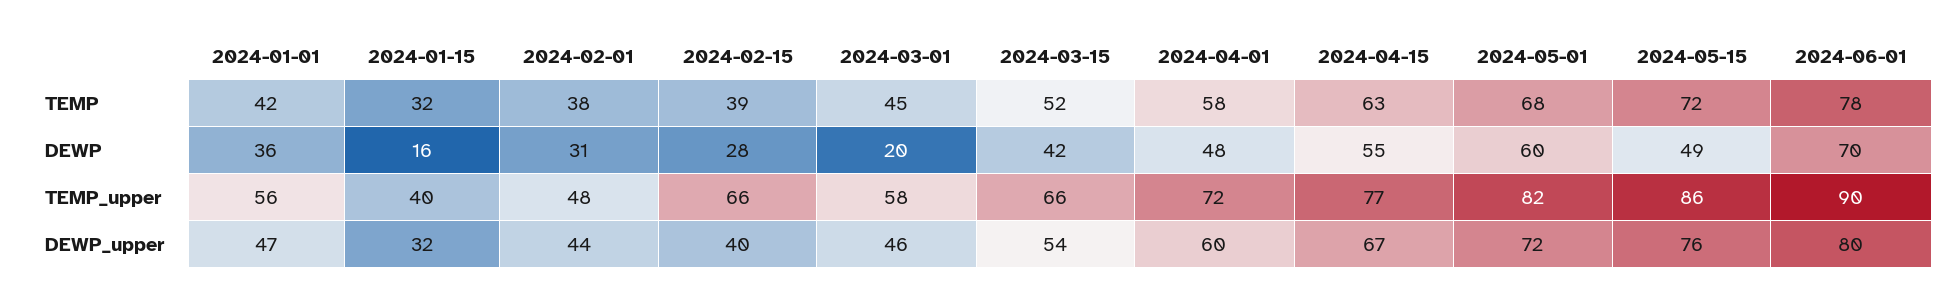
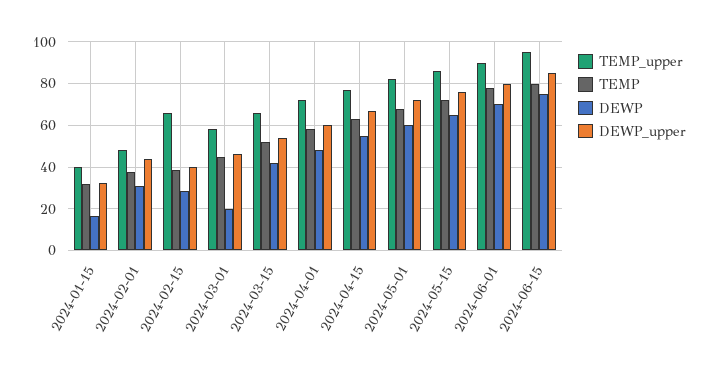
TEMP, 2024-01-01: 42 -> none
DEWP, 2024-01-01: 36 -> none
DEWP, 2024-05-15: 49 -> 65
TEMP_upper, 2024-01-01: 56 -> none
DEWP_upper, 2024-01-01: 47 -> none
TEMP_upper, 2024-06-15: none -> 95
TEMP, 2024-06-15: none -> 80
DEWP, 2024-06-15: none -> 75
DEWP_upper, 2024-06-15: none -> 85

